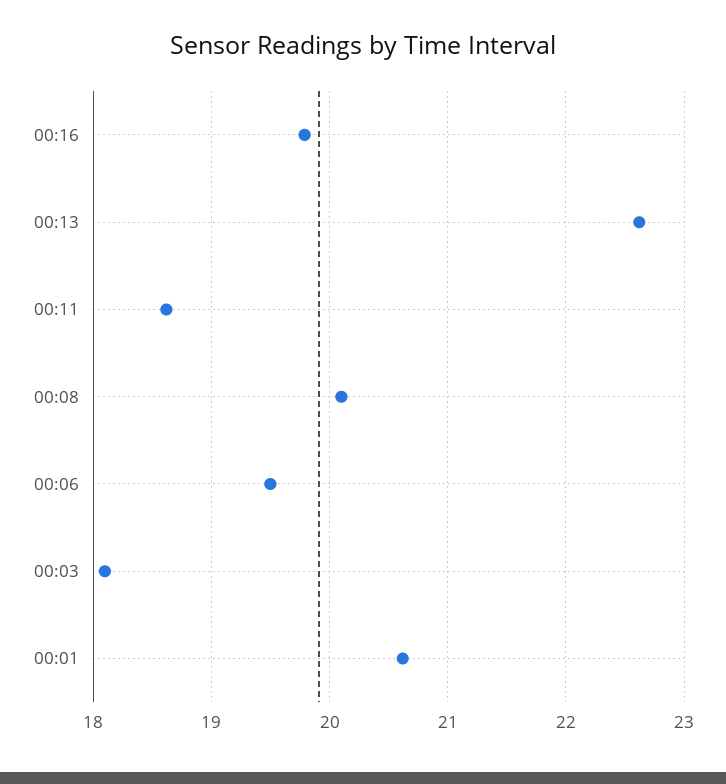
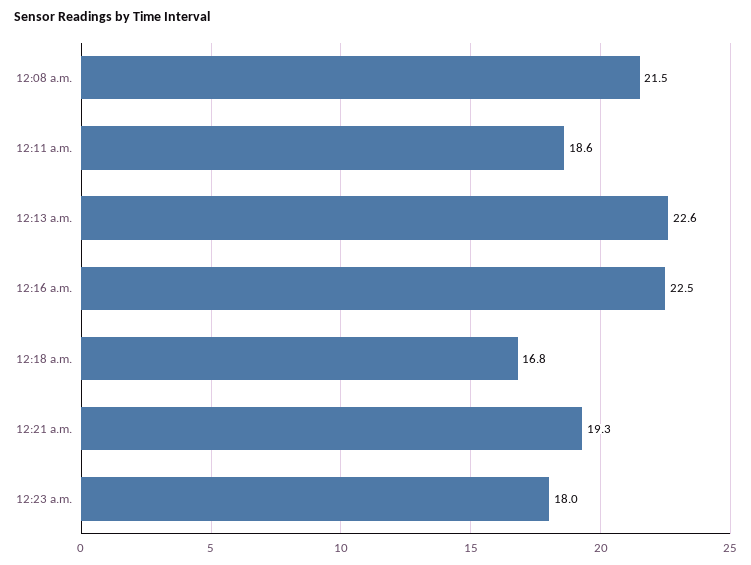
00:16: 19.8 -> 22.5
00:08: 20.1 -> 21.5
00:06: 19.5 -> none
00:03: 18.1 -> none
00:01: 20.6 -> none
12:18 a.m.: none -> 16.8
12:21 a.m.: none -> 19.3
12:23 a.m.: none -> 18

